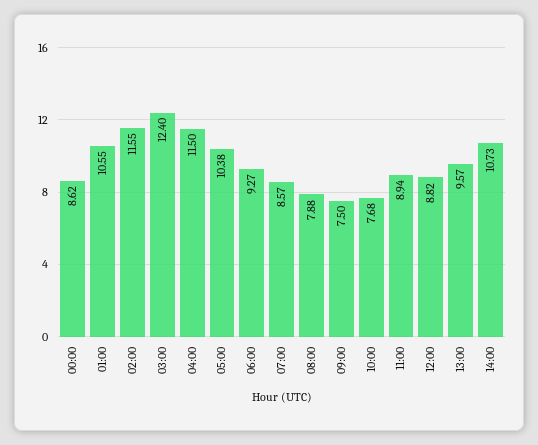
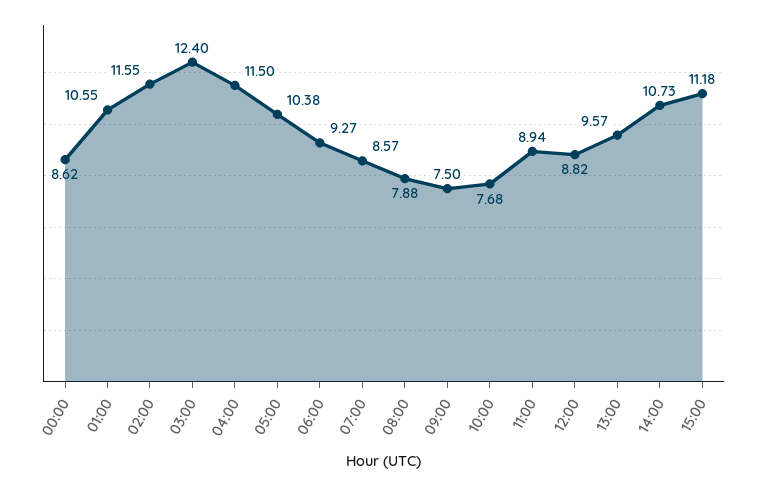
15:00: none -> 11.18

